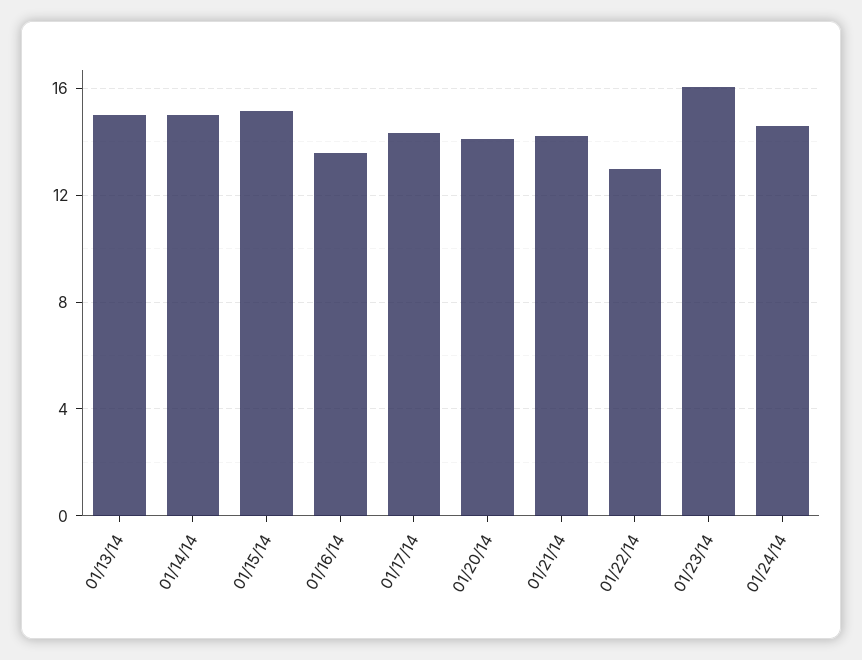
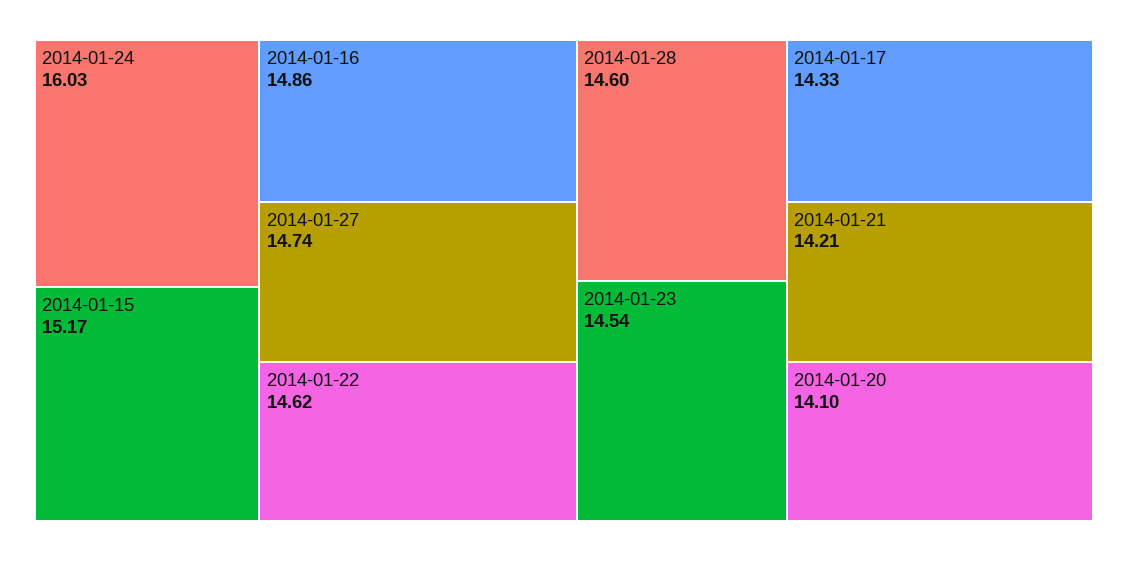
01/13/14: 15 -> none
01/14/14: 15 -> none
01/16/14: 13.5 -> 14.86
01/22/14: 13 -> 14.62
01/23/14: 16 -> 14.54
01/24/14: 14.5 -> 16.03
2014-01-27: none -> 14.74
2014-01-28: none -> 14.6

